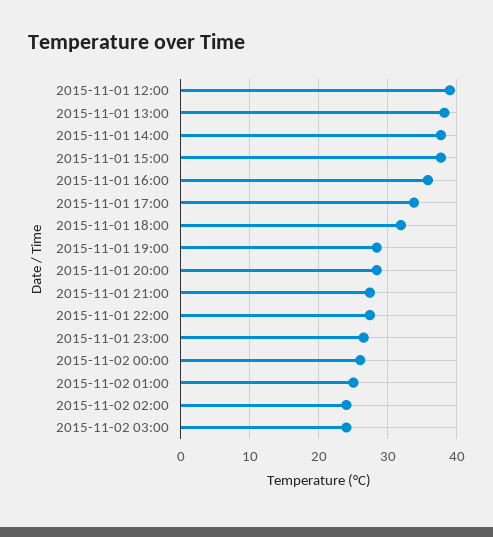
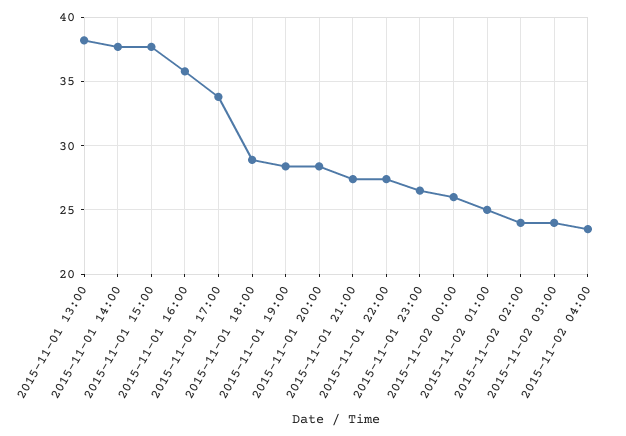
2015-11-01 12:00: 39 -> none
2015-11-01 18:00: 32 -> 29
2015-11-02 04:00: none -> 23.5

